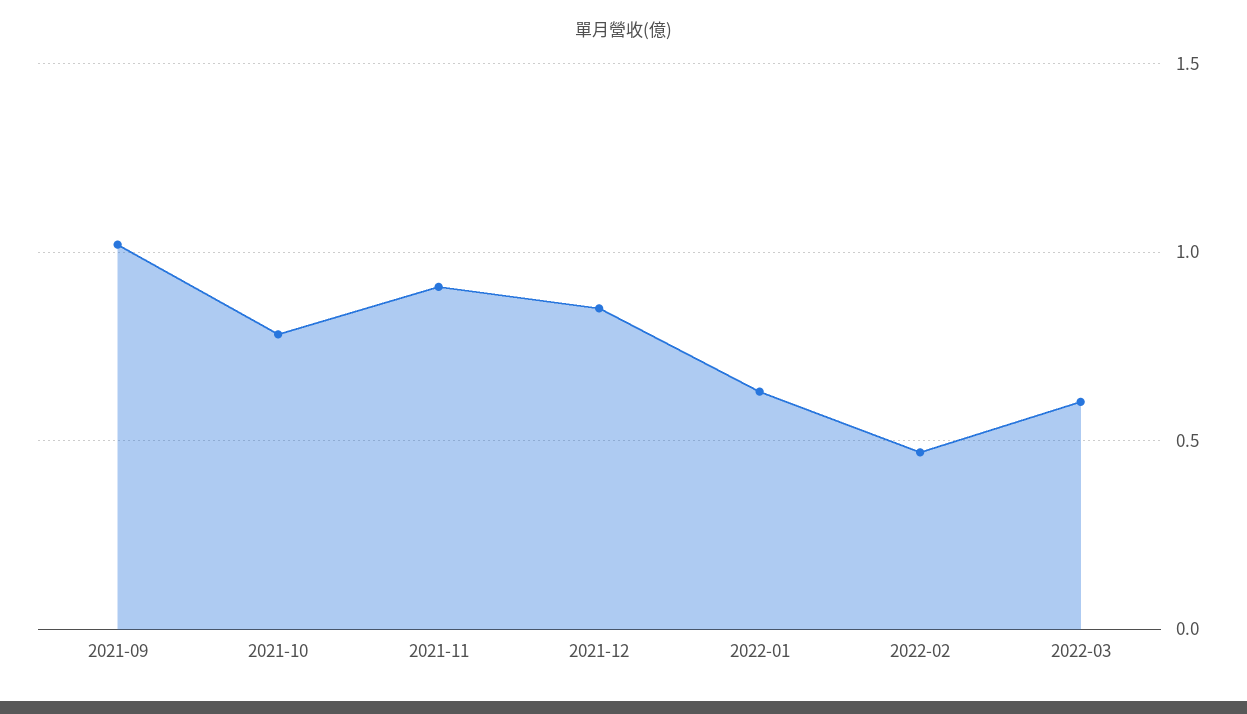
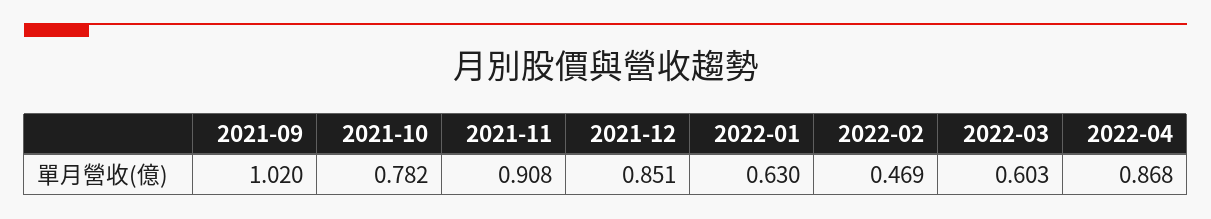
2022-04: none -> 0.868

